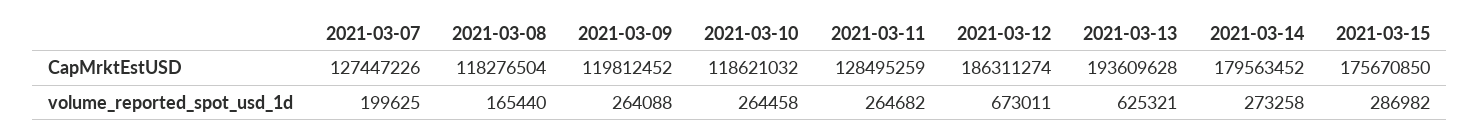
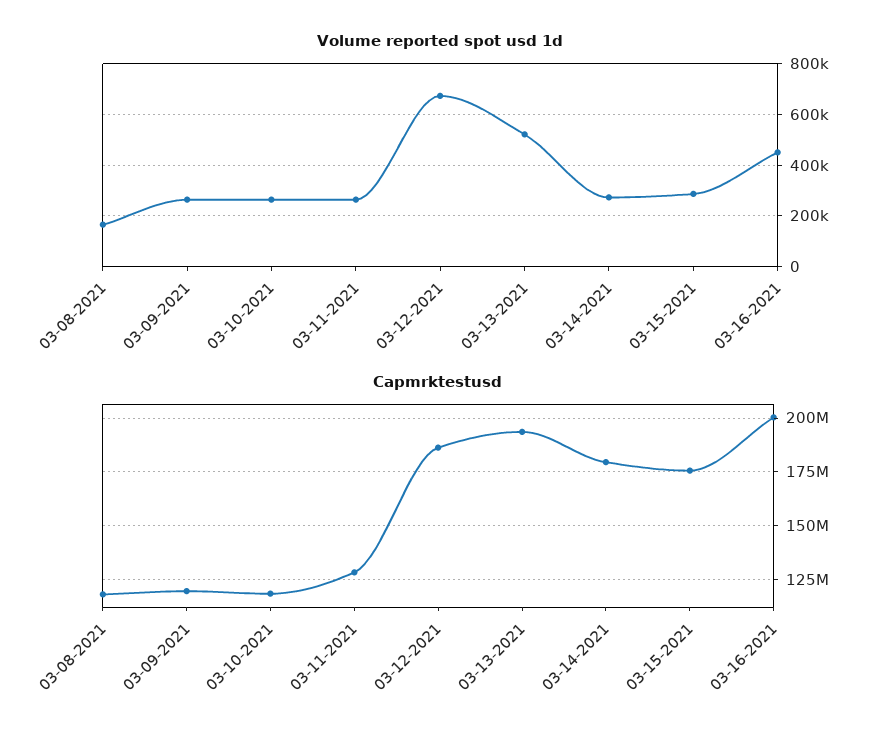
CapMrktEstUSD, 2021-03-07: 127447226 -> none
volume_reported_spot_usd_1d, 2021-03-07: 199625 -> none
volume_reported_spot_usd_1d, 2021-03-13: 625321 -> 525000
volume_reported_spot_usd_1d, 03-16-2021: none -> 450000
CapMrktEstUSD, 03-16-2021: none -> 200000000

